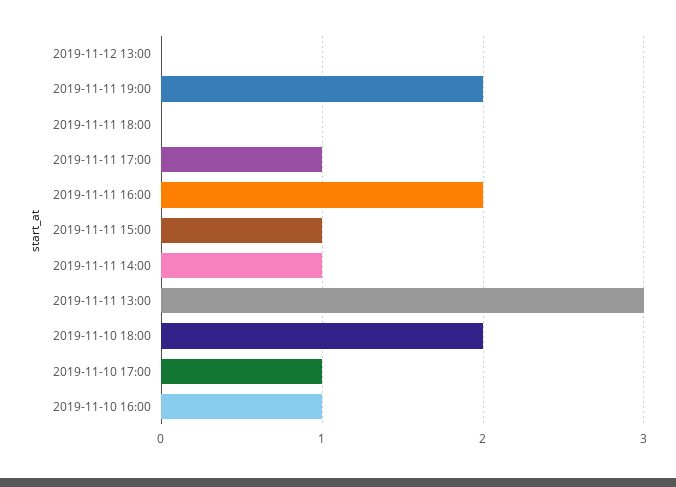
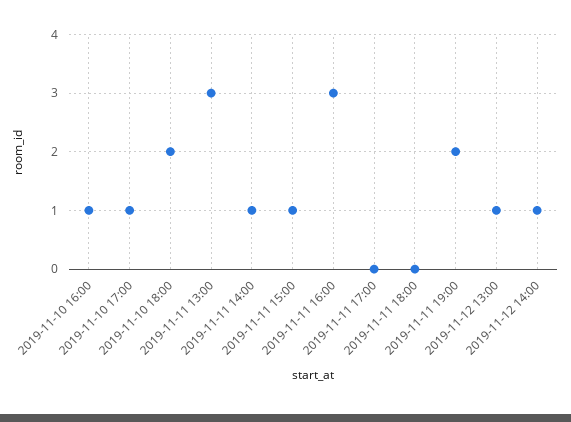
2019-11-12 13:00: 0 -> 1
2019-11-11 17:00: 1 -> 0
2019-11-11 16:00: 2 -> 3
2019-11-12 14:00: none -> 1

